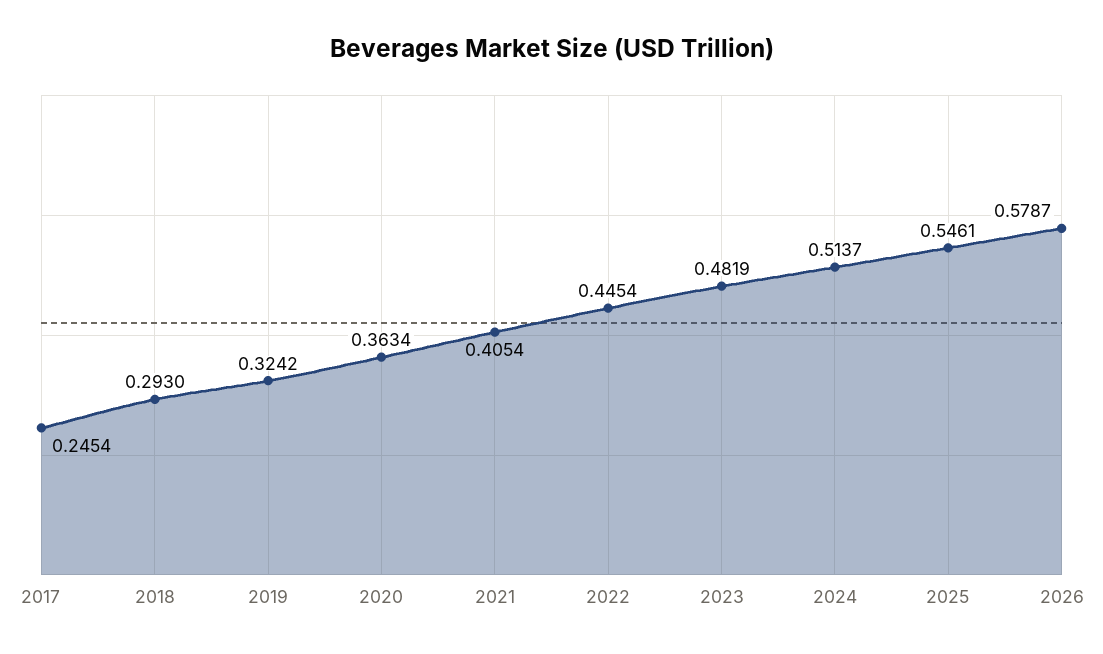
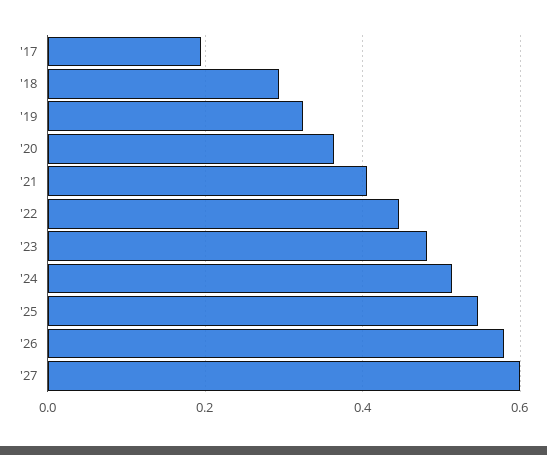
2017: 0.2454 -> 0.2
'27: none -> 0.6

